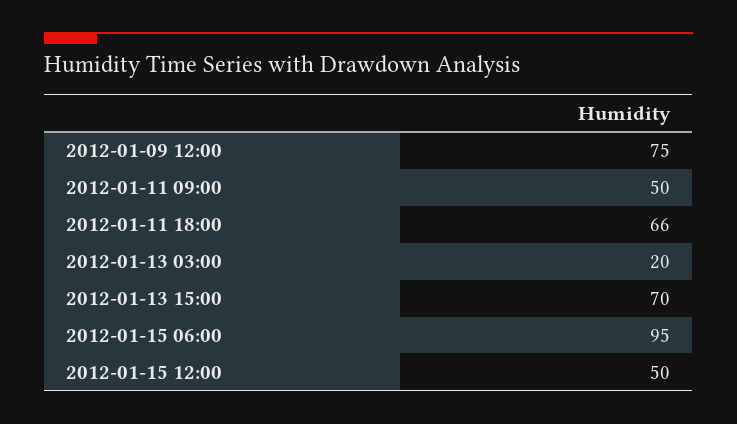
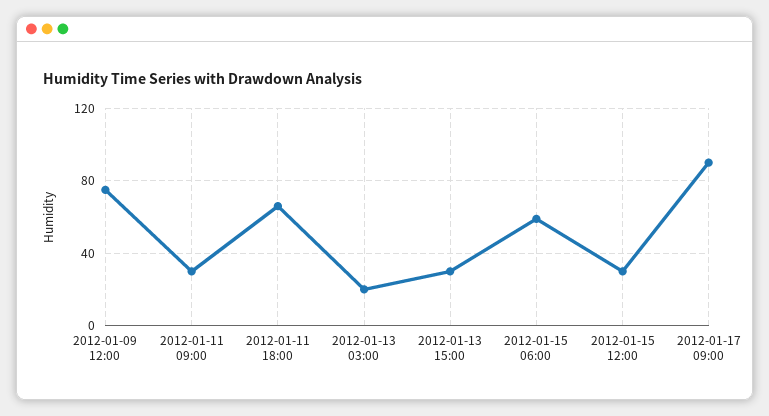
2012-01-11 09:00: 50 -> 30
2012-01-13 15:00: 70 -> 30
2012-01-15 06:00: 95 -> 60
2012-01-15 12:00: 50 -> 30
2012-01-17 09:00: none -> 90

